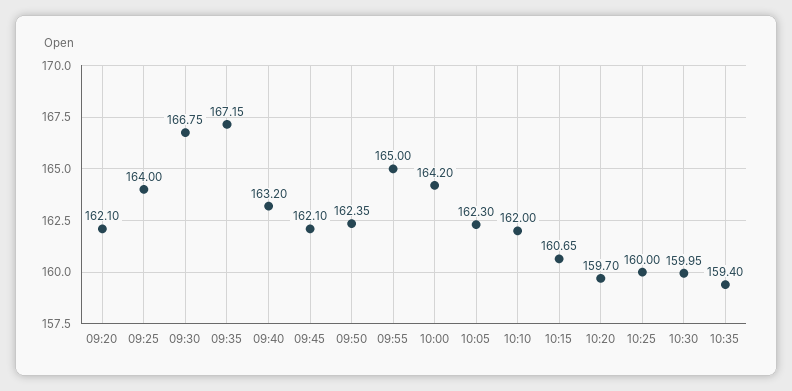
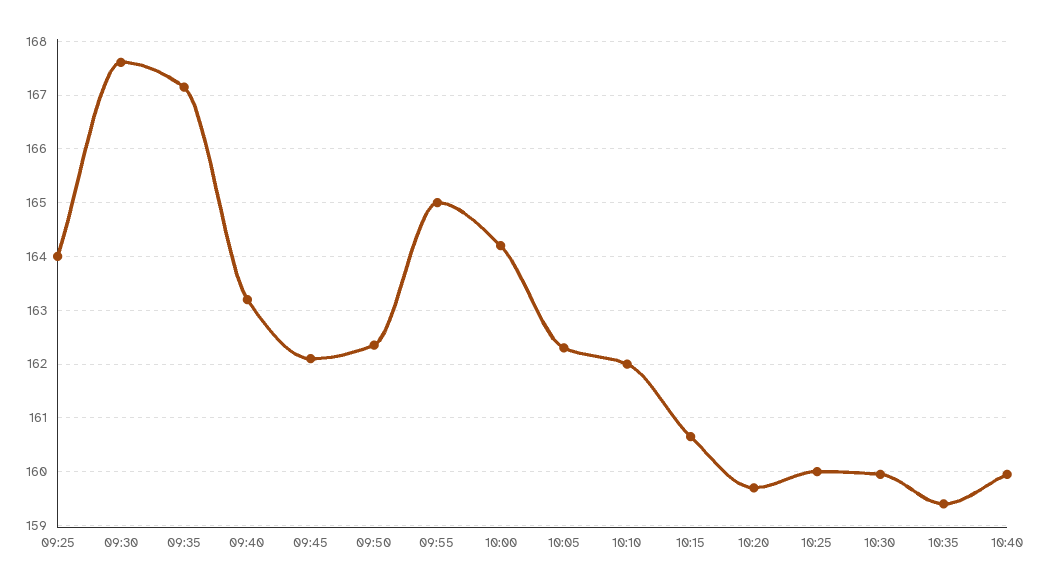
09:20: 162.1 -> none
09:30: 166.75 -> 167.6
10:40: none -> 160

